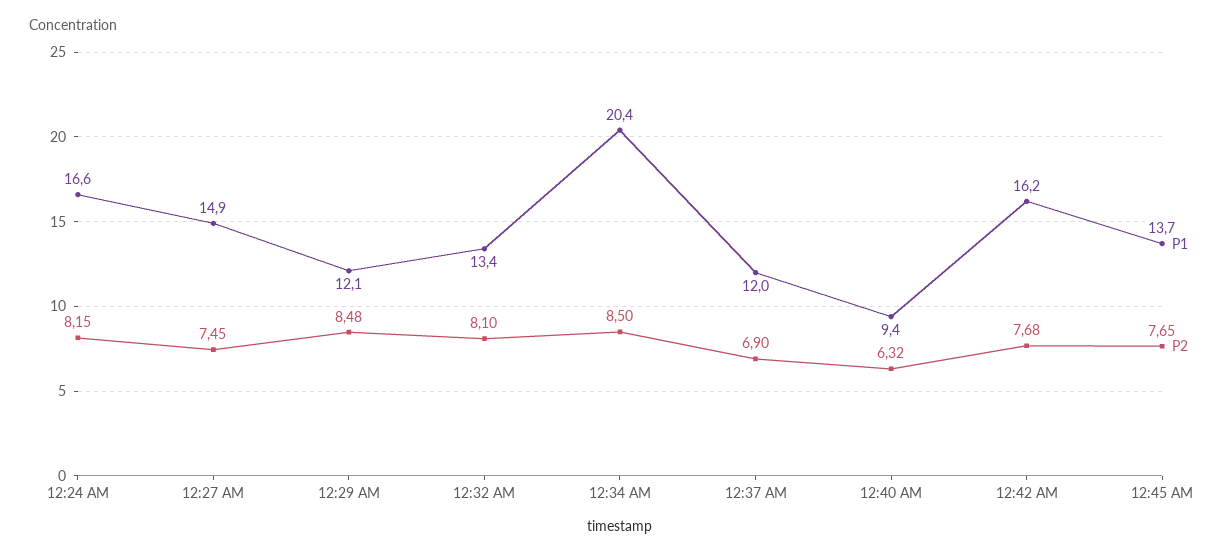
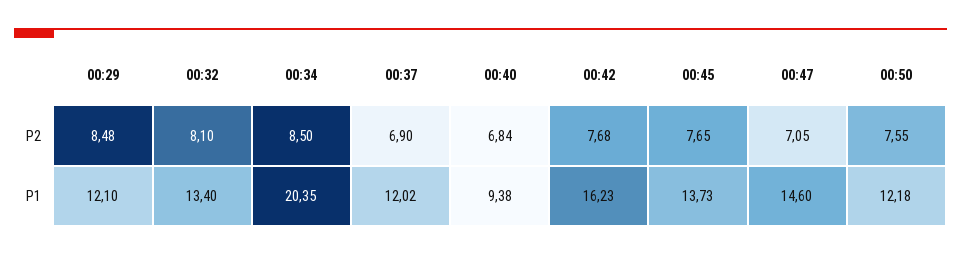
P1, 12:24 AM: 16.6 -> none
P2, 12:24 AM: 8.15 -> none
P1, 12:27 AM: 14.9 -> none
P2, 12:27 AM: 7.45 -> none
P2, 12:40 AM: 6.32 -> 6.84
P2, 00:47: none -> 7.05
P2, 00:50: none -> 7.55
P1, 00:47: none -> 14.6
P1, 00:50: none -> 12.18

